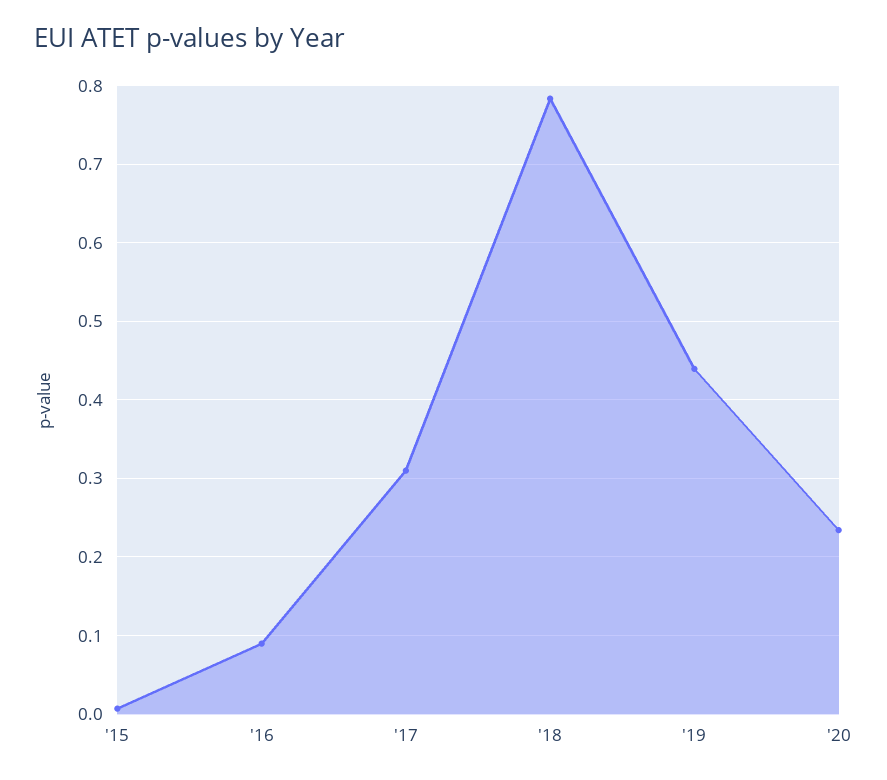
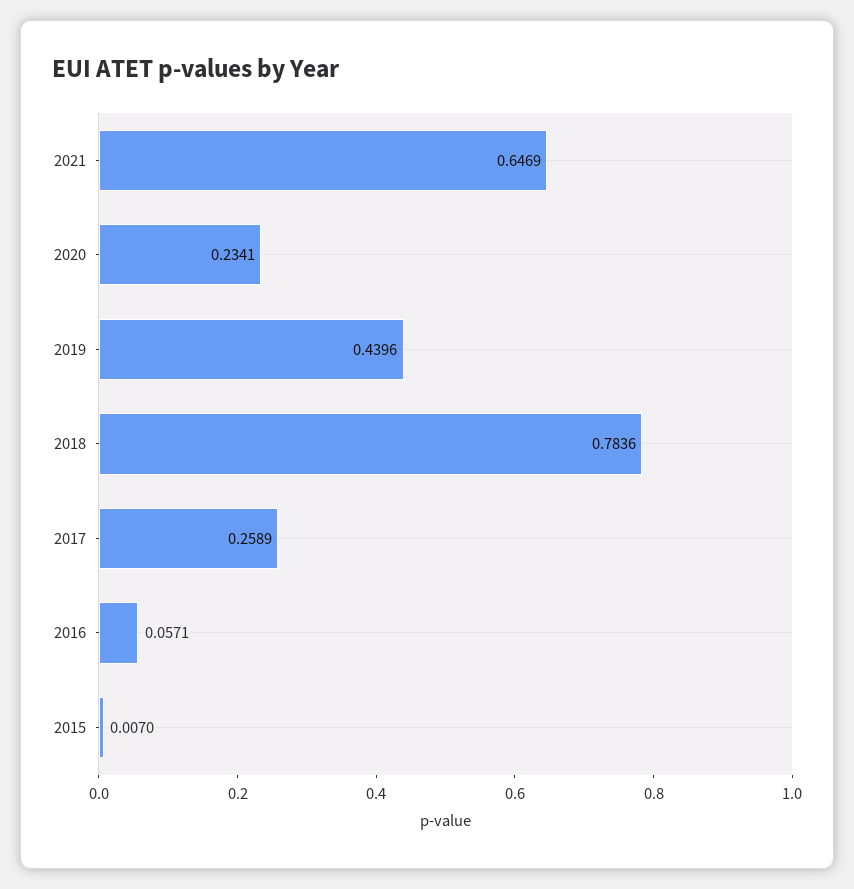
'16: 0.09 -> 0.0571
'17: 0.31 -> 0.2589
2021: none -> 0.6469

